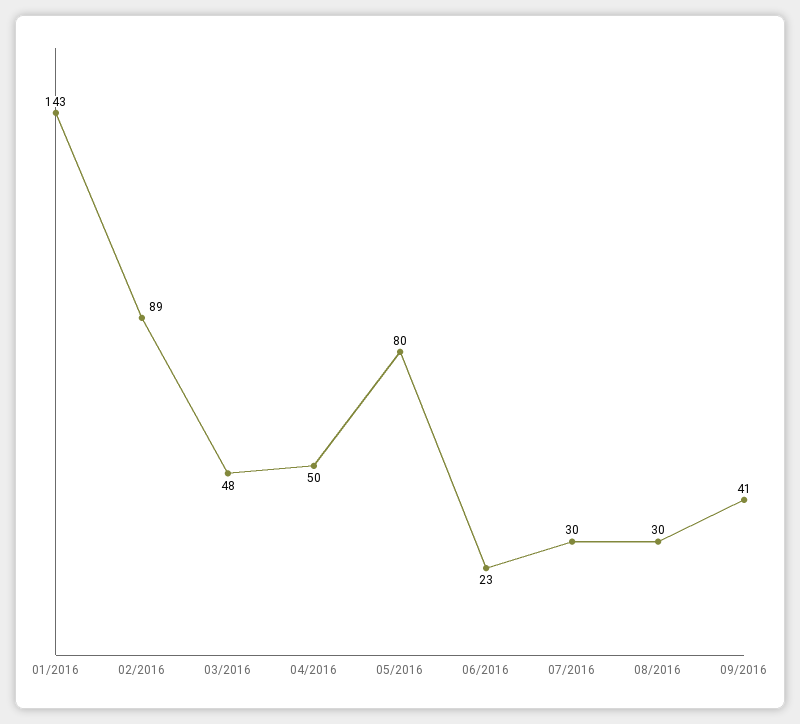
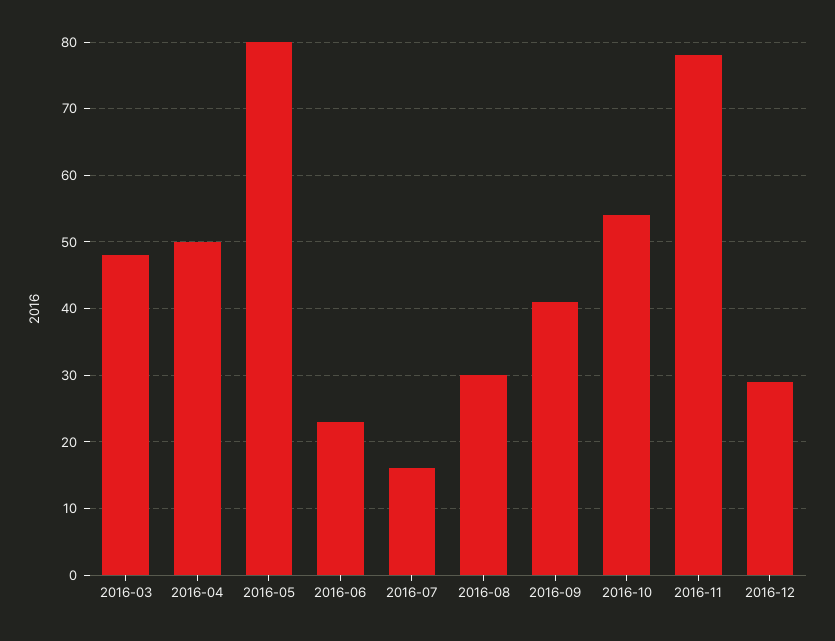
01/2016: 143 -> none
02/2016: 89 -> none
07/2016: 30 -> 16
2016-10: none -> 54
2016-11: none -> 78
2016-12: none -> 29

